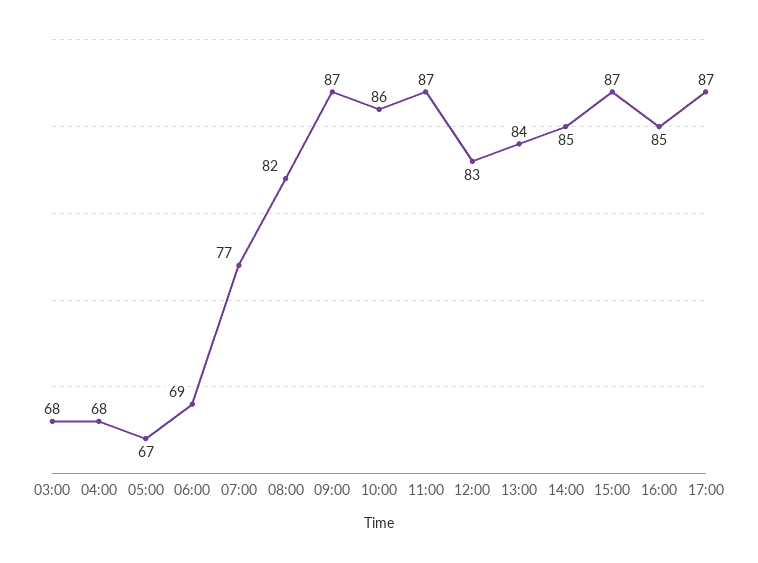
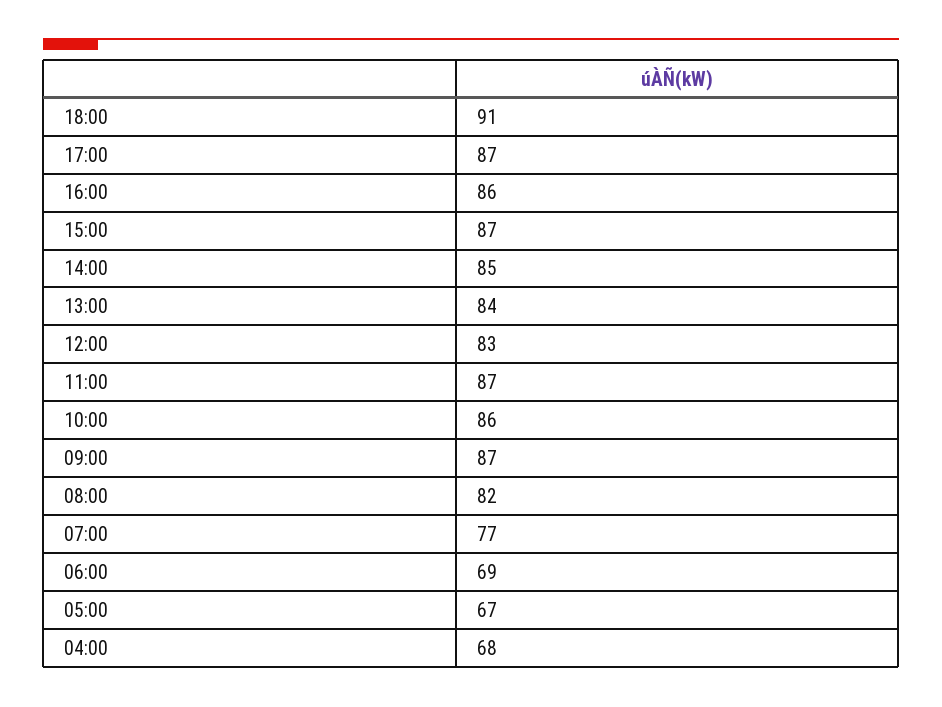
03:00: 68 -> none
16:00: 85 -> 86
18:00: none -> 91

